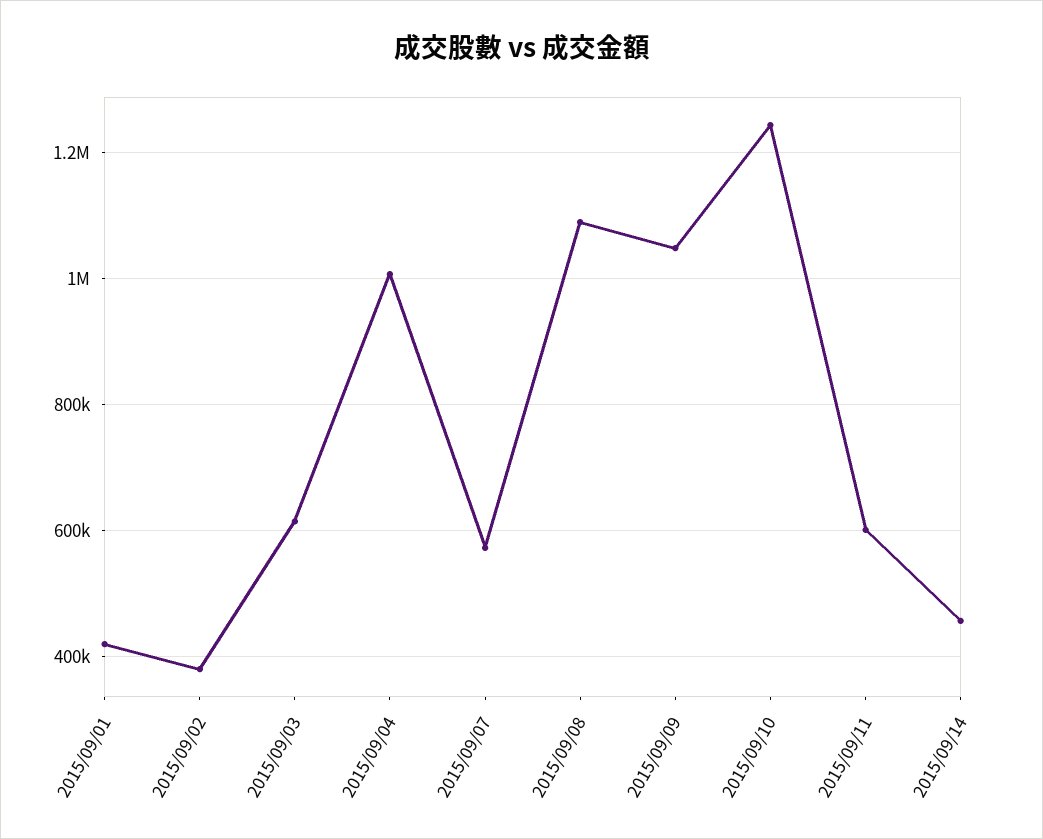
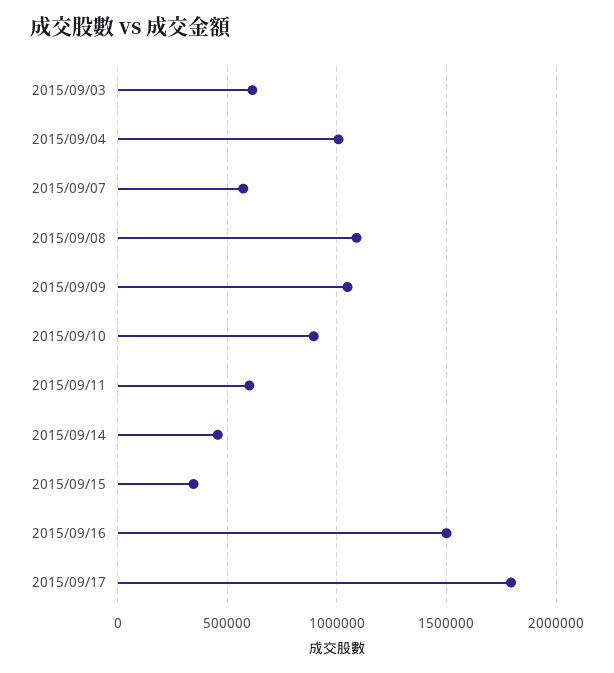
2015/09/01: 420000 -> none
2015/09/02: 380000 -> none
2015/09/10: 1240000 -> 900000
2015/09/15: none -> 350000
2015/09/16: none -> 1500000
2015/09/17: none -> 1800000

